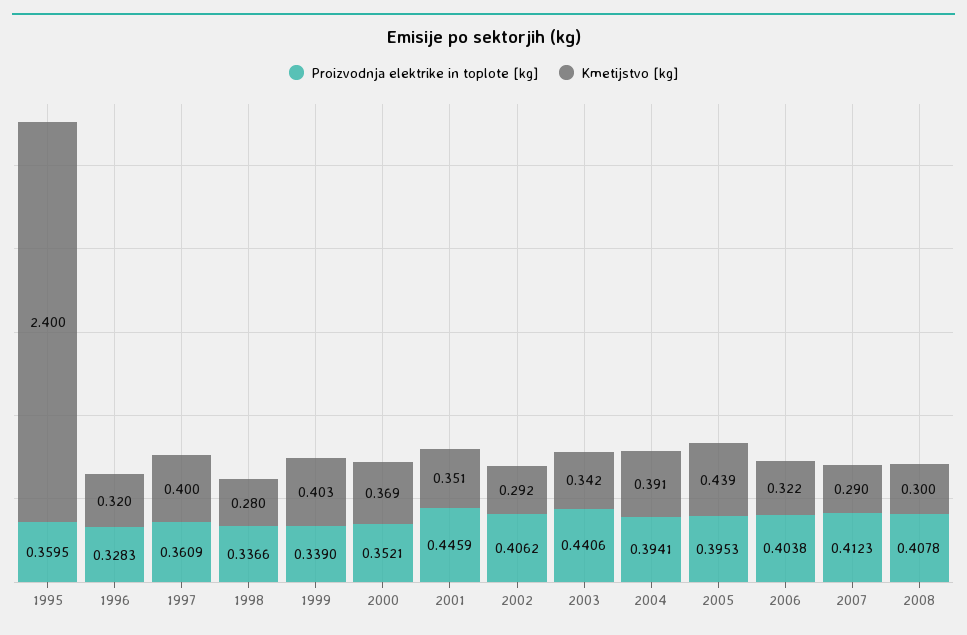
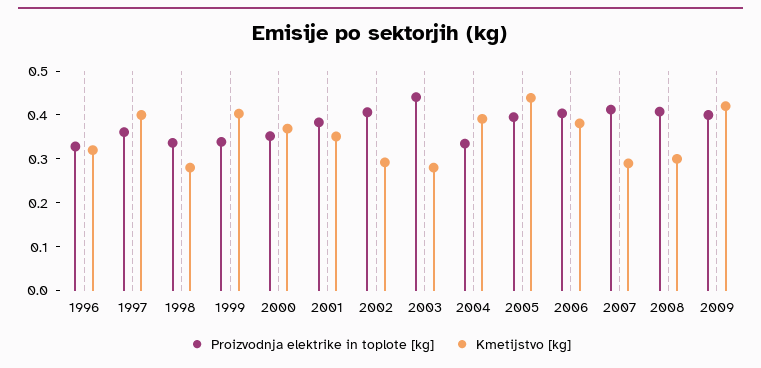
Proizvodnja elektrike in toplote [kg], 1995: 0.3595 -> none
Kmetijstvo [kg], 1995: 2.4 -> none
Proizvodnja elektrike in toplote [kg], 2001: 0.4459 -> 0.38
Kmetijstvo [kg], 2003: 0.342 -> 0.28
Proizvodnja elektrike in toplote [kg], 2004: 0.3941 -> 0.34
Kmetijstvo [kg], 2006: 0.322 -> 0.38
Proizvodnja elektrike in toplote [kg], 2009: none -> 0.4
Kmetijstvo [kg], 2009: none -> 0.42

